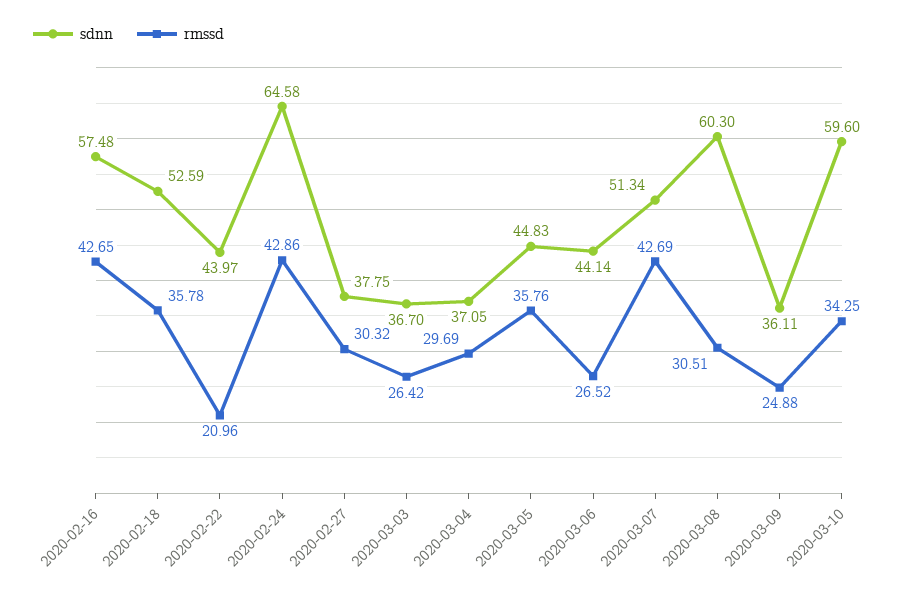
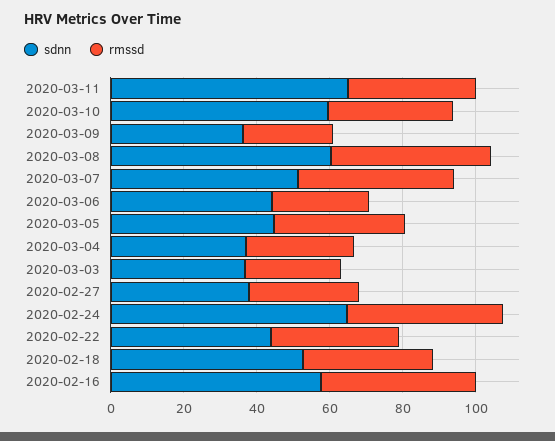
rmssd, 2020-02-22: 20.96 -> 35
rmssd, 2020-03-08: 30.51 -> 45
sdnn, 2020-03-11: none -> 65
rmssd, 2020-03-11: none -> 35

